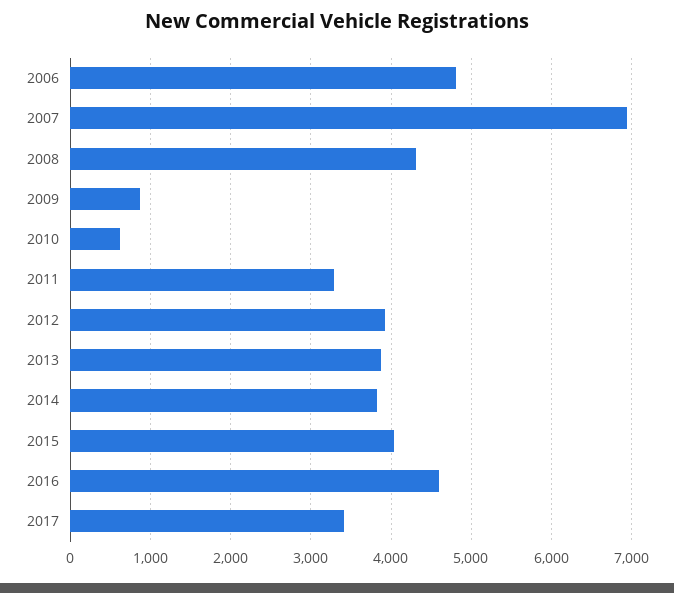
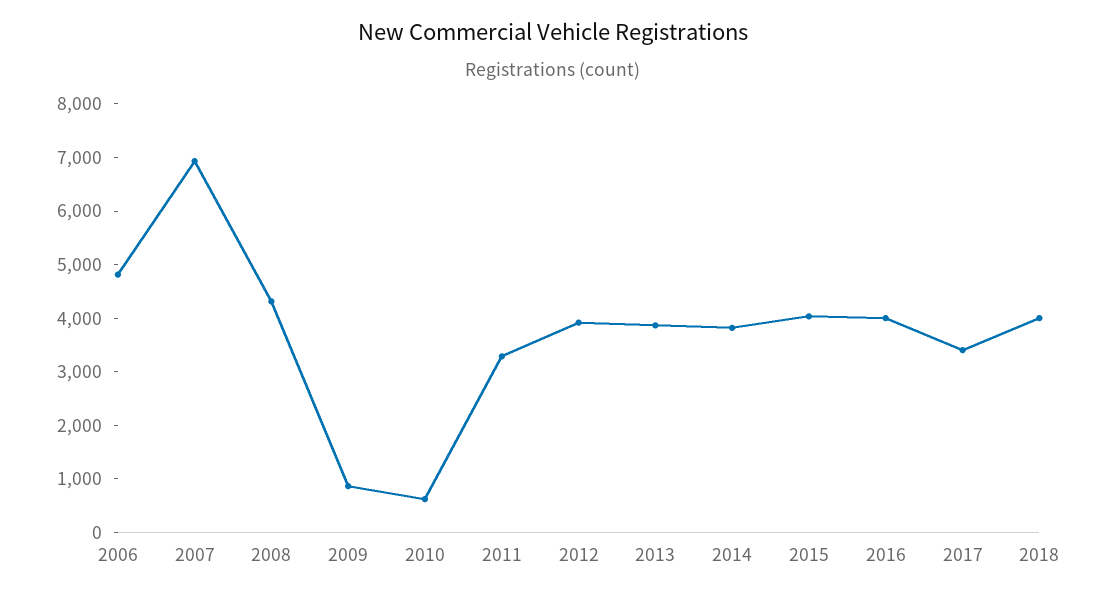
2016: 4600 -> 4000
2018: none -> 4000

